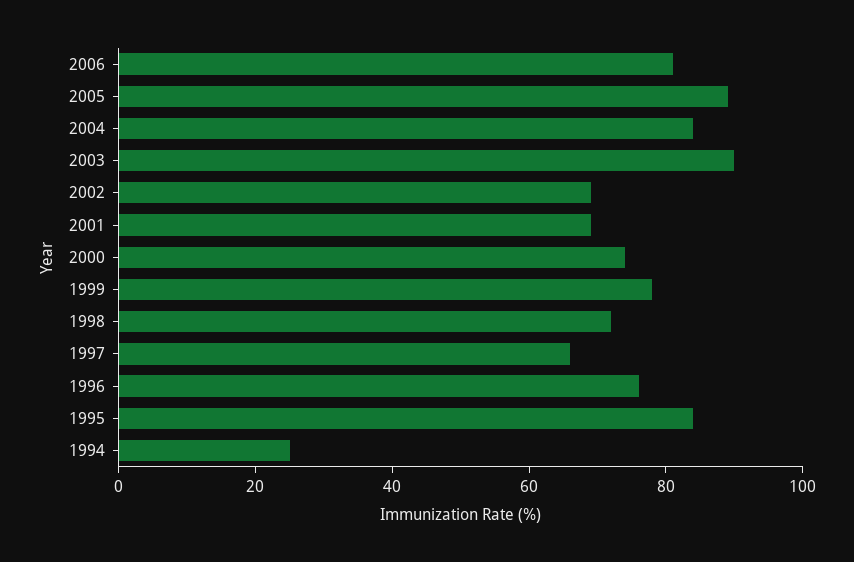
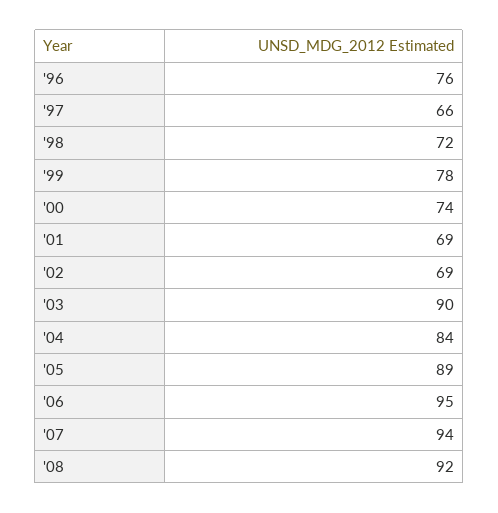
2006: 80 -> 95
1995: 85 -> none
1994: 25 -> none
'07: none -> 94
'08: none -> 92

